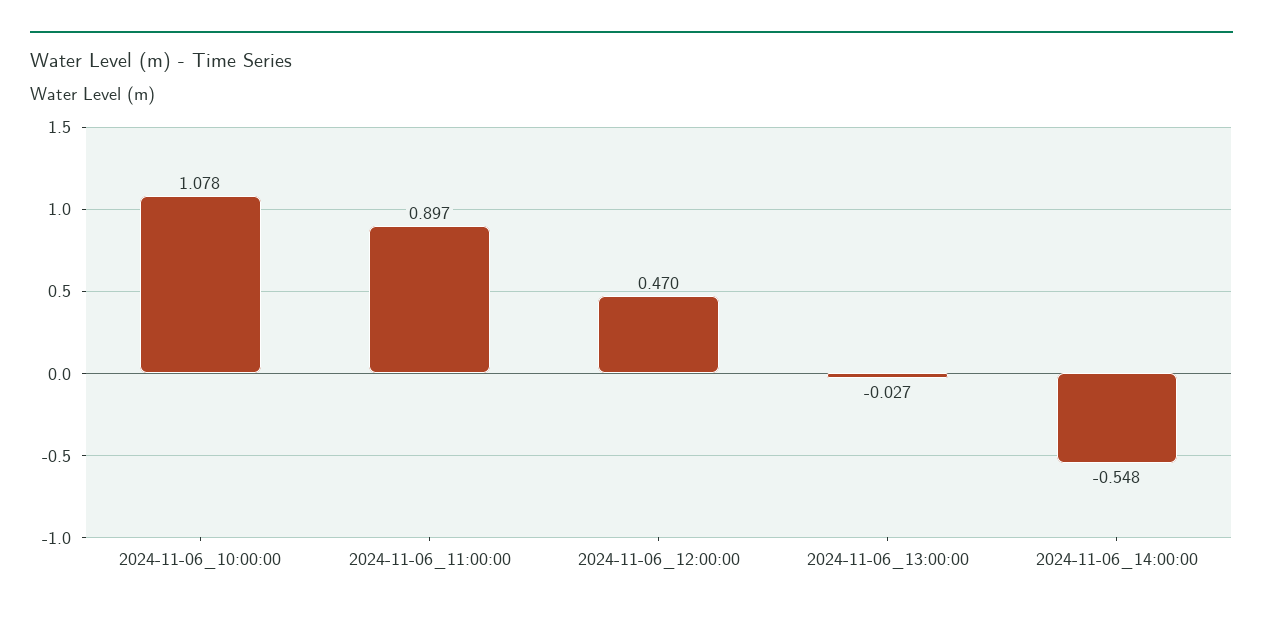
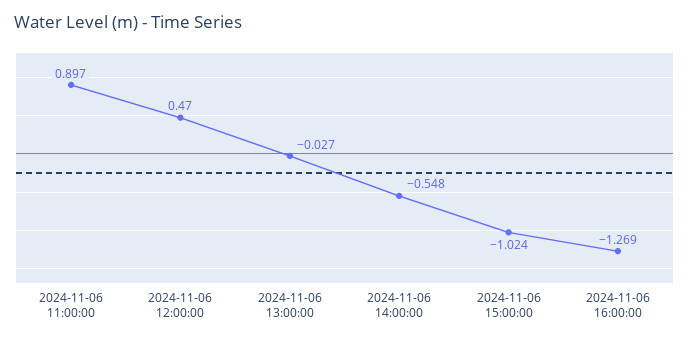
2024-11-06_10:00:00: 1.078 -> none
2024-11-06 15:00:00: none -> -1.024
2024-11-06 16:00:00: none -> -1.269

